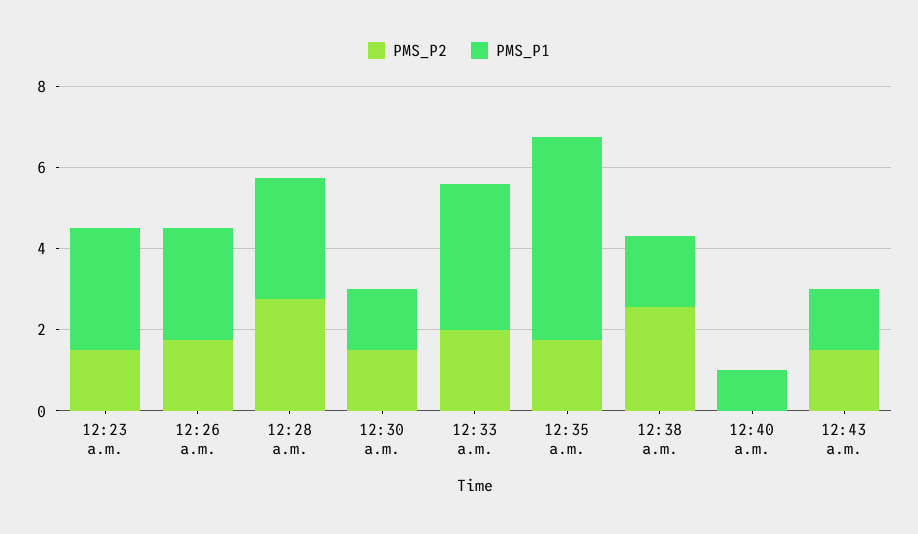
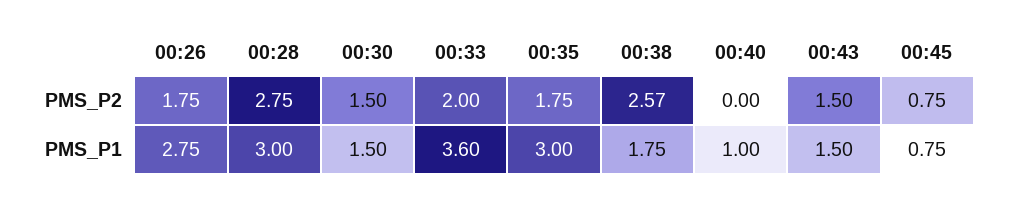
PMS_P2, 12:23 a.m.: 1.5 -> none
PMS_P1, 12:23 a.m.: 3 -> none
PMS_P1, 12:35 a.m.: 5 -> 3
PMS_P2, 00:45: none -> 0.75
PMS_P1, 00:45: none -> 0.75

